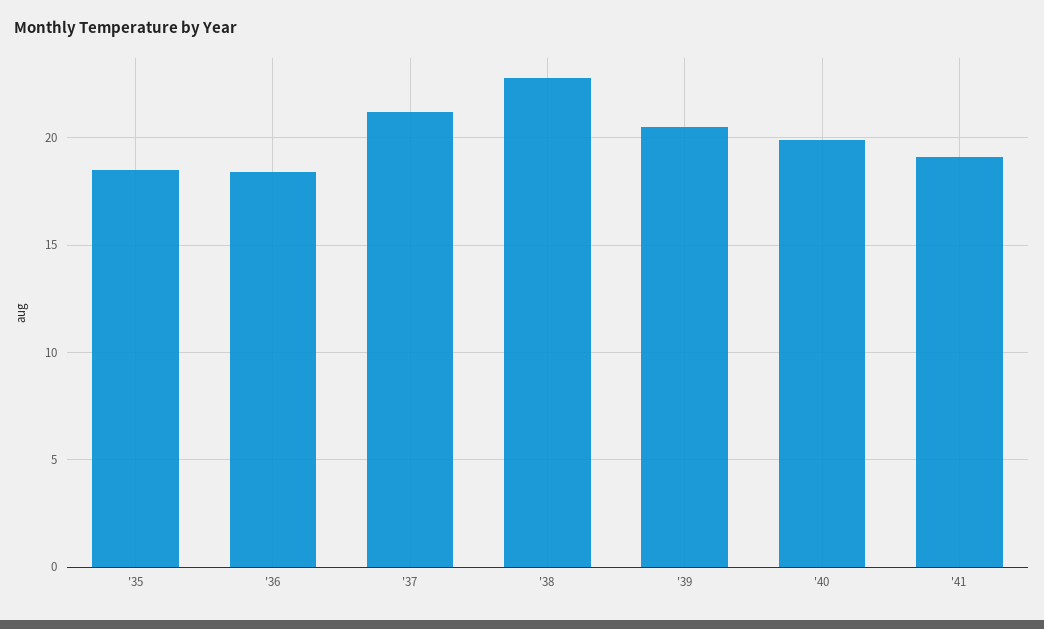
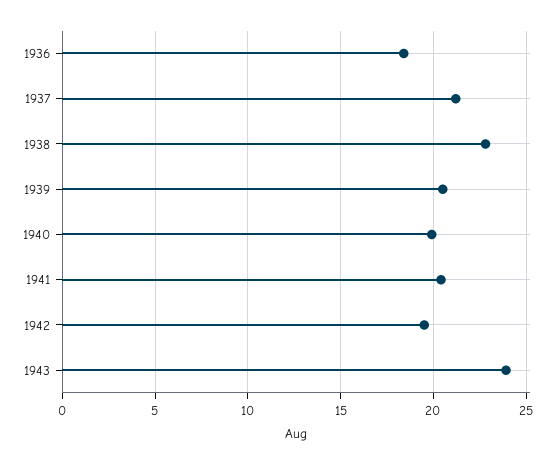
'35: 18.5 -> none
'41: 19 -> 20.5
1942: none -> 19.5
1943: none -> 24

